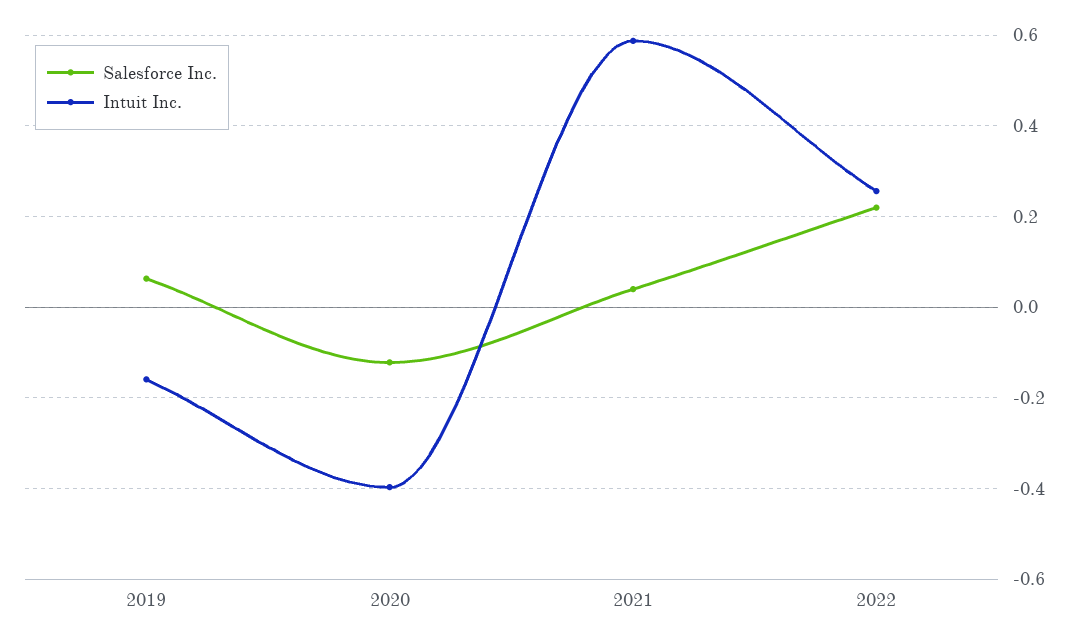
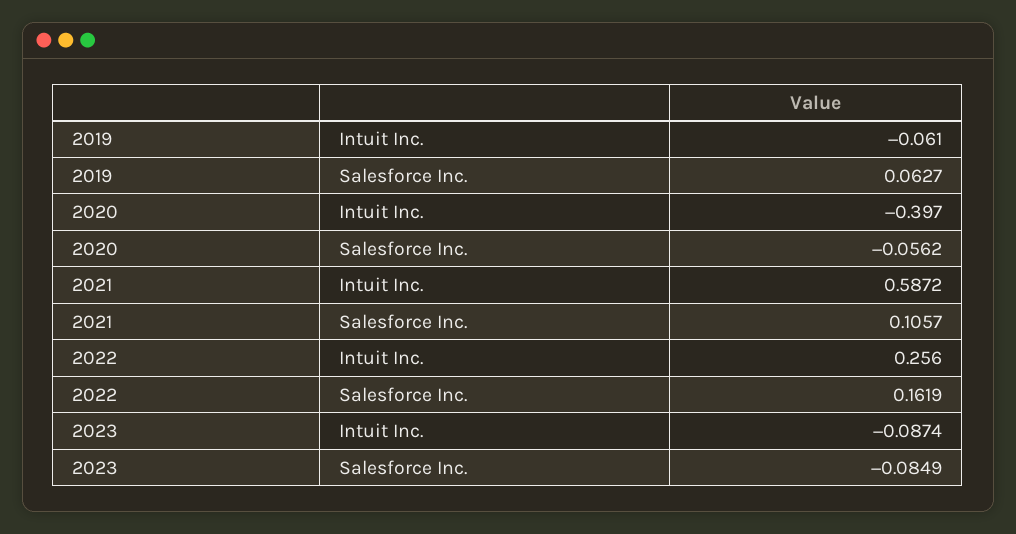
Intuit Inc., 2019: -0.16 -> -0.061
Salesforce Inc., 2020: -0.12 -> -0.0562
Salesforce Inc., 2021: 0.04 -> 0.1057
Salesforce Inc., 2022: 0.22 -> 0.1619
Intuit Inc., 2023: none -> -0.0874
Salesforce Inc., 2023: none -> -0.0849

